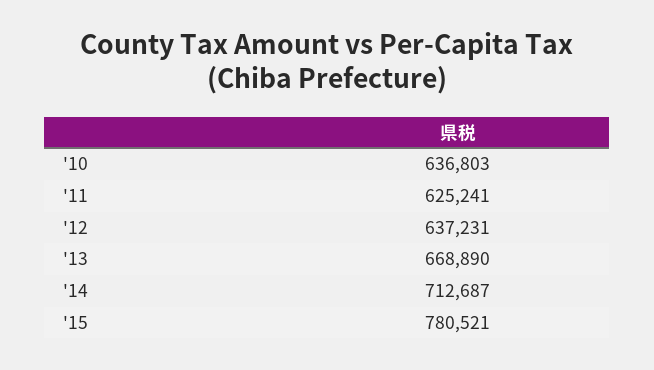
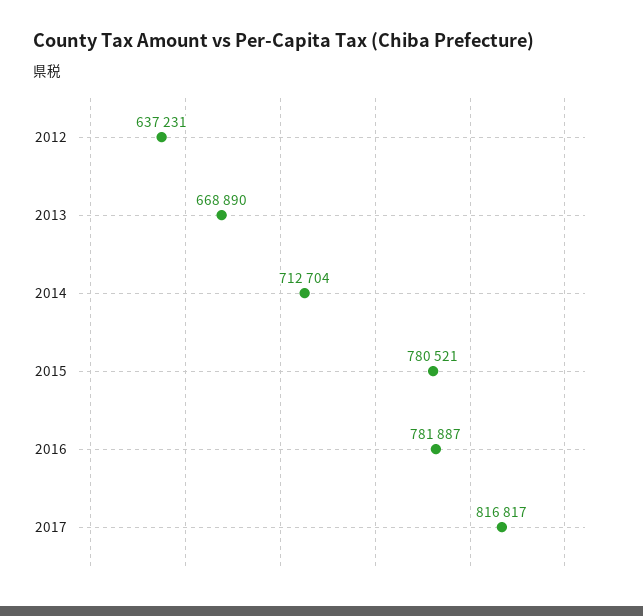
'10: 636803 -> none
'11: 625241 -> none
'14: 712687 -> 712704
2016: none -> 781887
2017: none -> 816817

